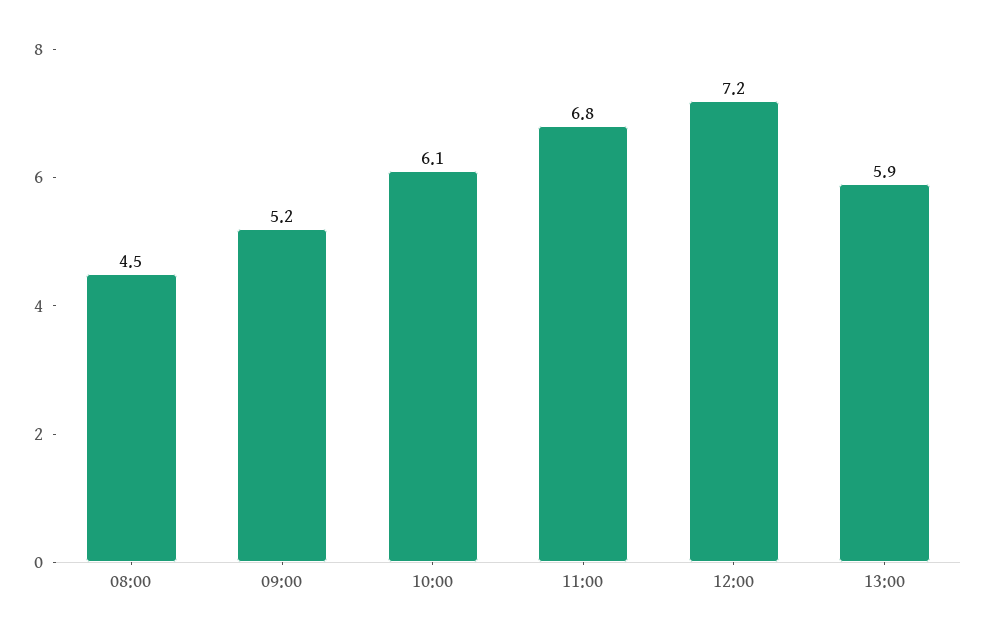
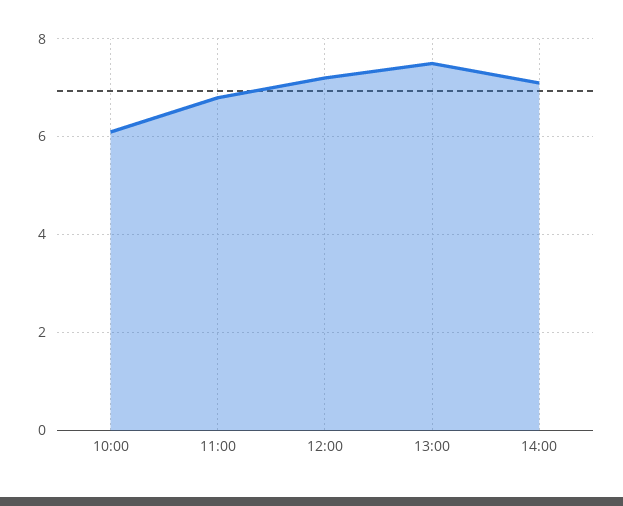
08:00: 4.5 -> none
09:00: 5.2 -> none
13:00: 5.9 -> 7.5
14:00: none -> 7

